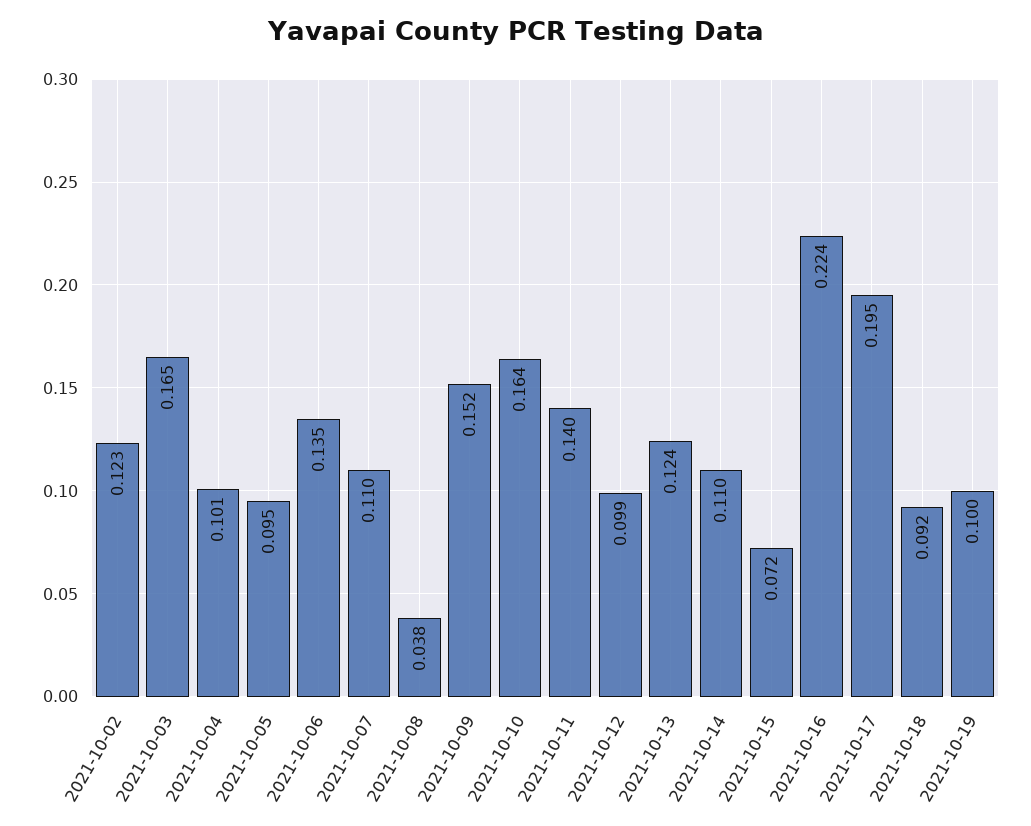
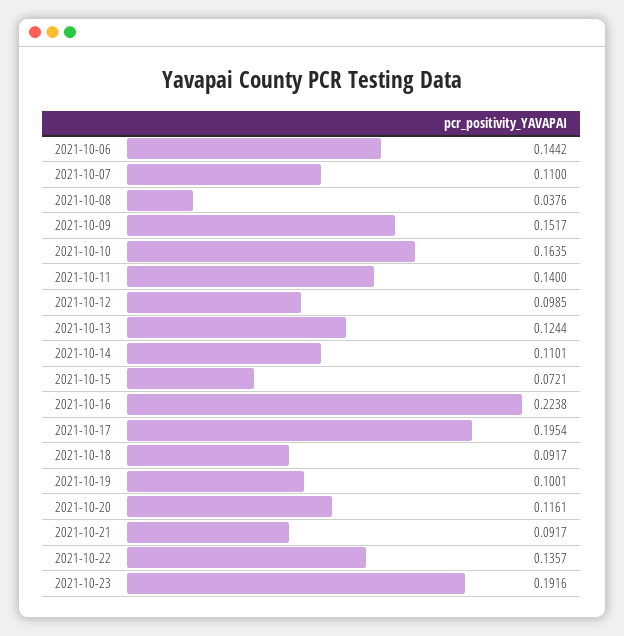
2021-10-02: 0.123 -> none
2021-10-03: 0.165 -> none
2021-10-04: 0.101 -> none
2021-10-05: 0.095 -> none
2021-10-06: 0.135 -> 0.1442
2021-10-20: none -> 0.1161
2021-10-21: none -> 0.0917
2021-10-22: none -> 0.1357
2021-10-23: none -> 0.1916

